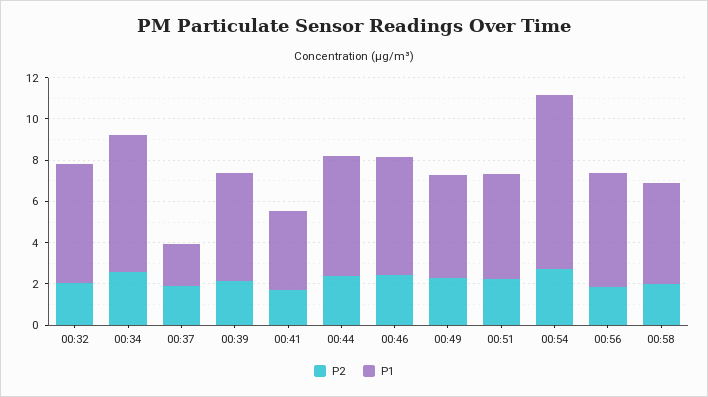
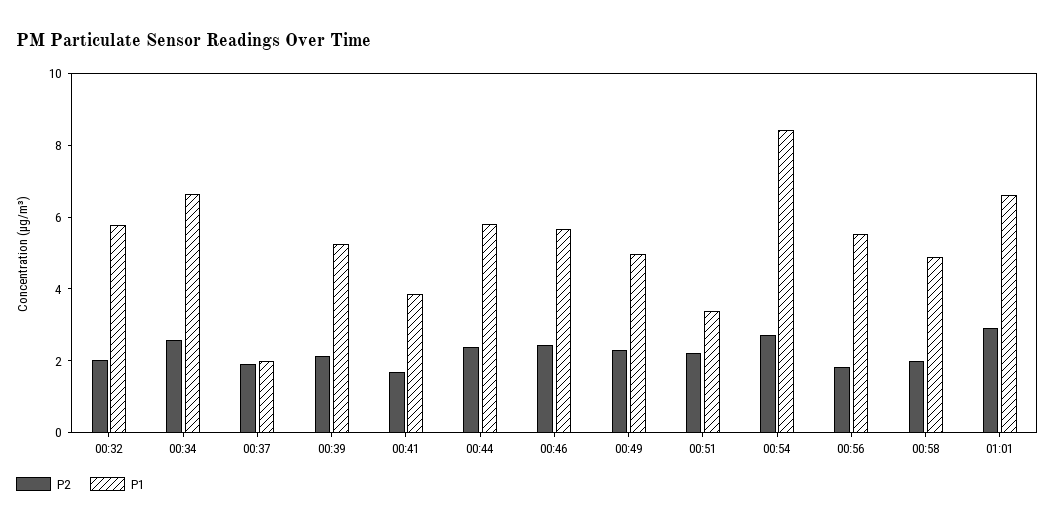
P1, 00:51: 5 -> 3.5
P2, 01:01: none -> 3
P1, 01:01: none -> 6.5

